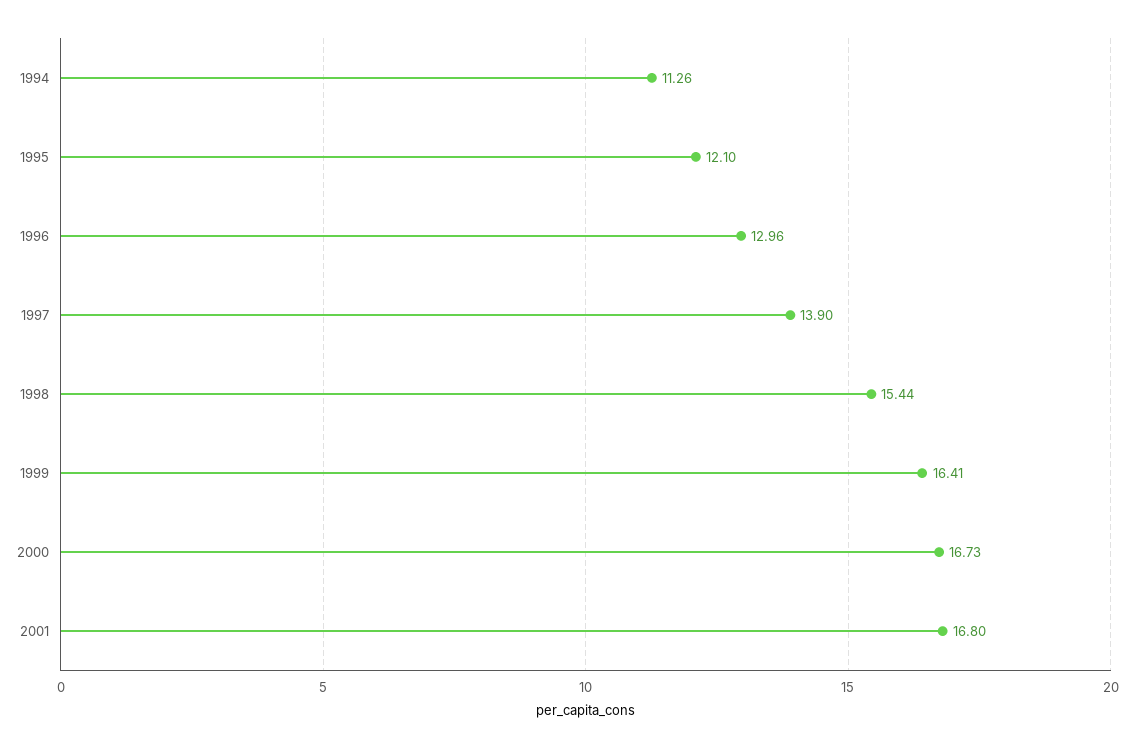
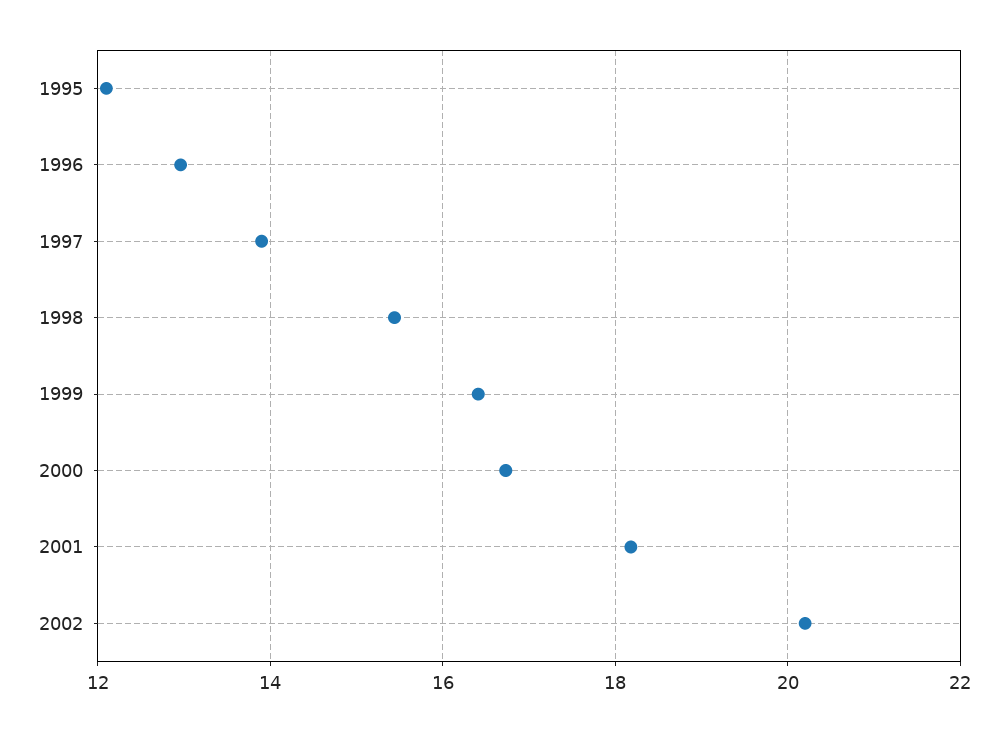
1994: 11.26 -> none
2001: 16.8 -> 18.2
2002: none -> 20.2

